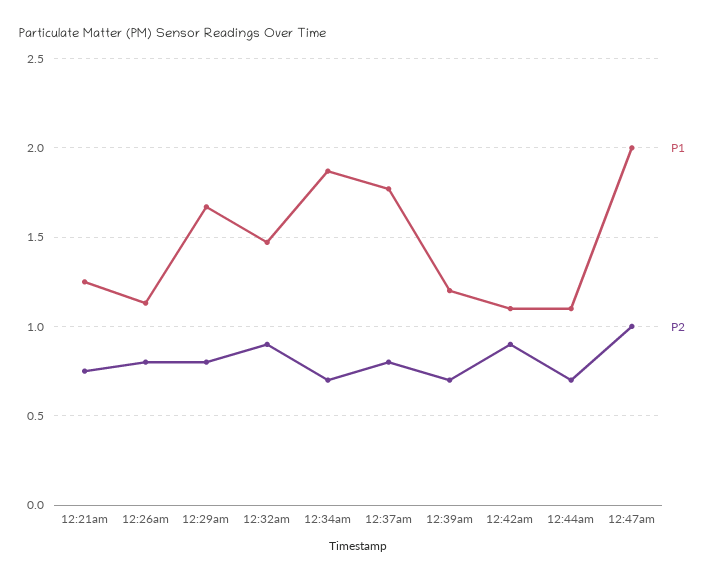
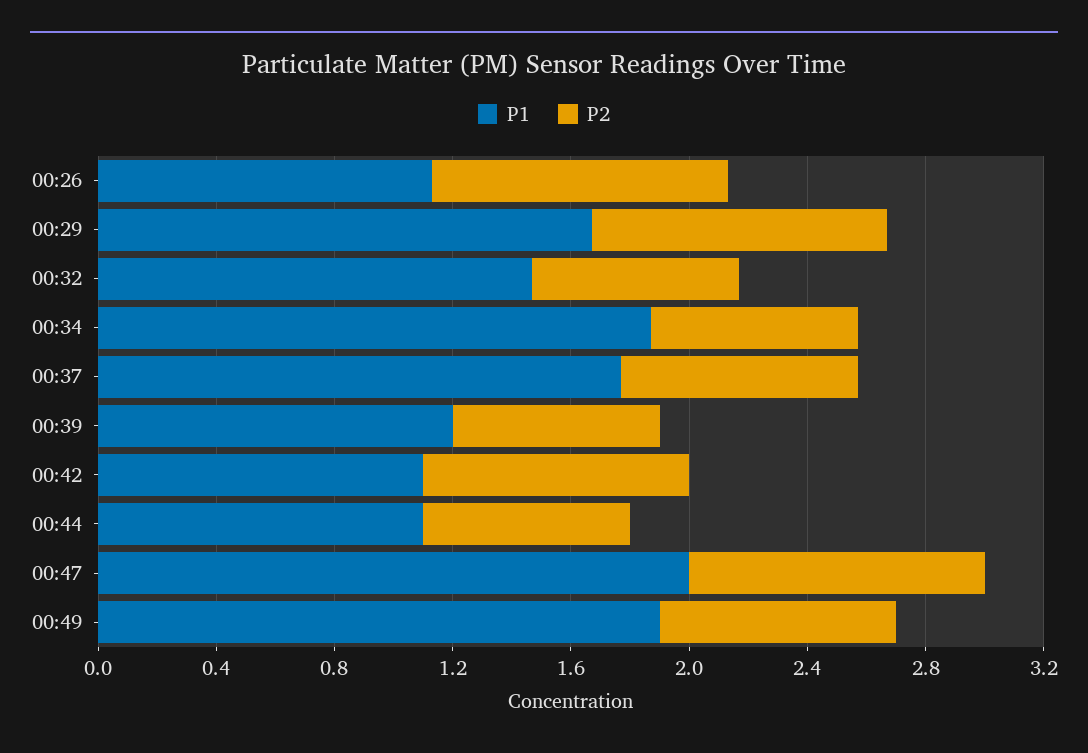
P1, 12:21am: 1.25 -> none
P2, 12:21am: 0.75 -> none
P2, 12:26am: 0.8 -> 1
P2, 12:29am: 0.8 -> 1
P2, 12:32am: 0.9 -> 0.7
P1, 00:49: none -> 1.9
P2, 00:49: none -> 0.8

